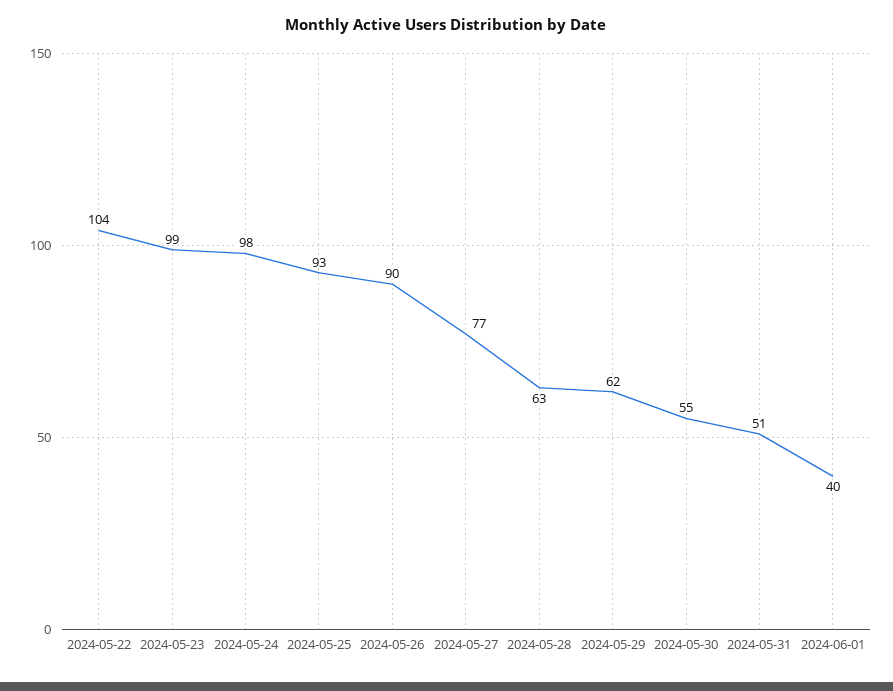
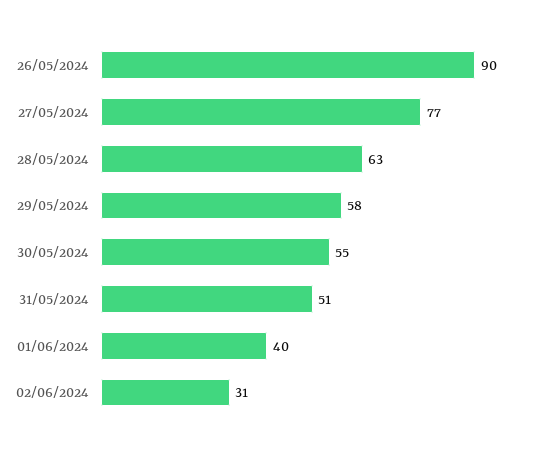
2024-05-22: 104 -> none
2024-05-23: 99 -> none
2024-05-24: 98 -> none
2024-05-25: 93 -> none
2024-05-29: 62 -> 58
02/06/2024: none -> 31

